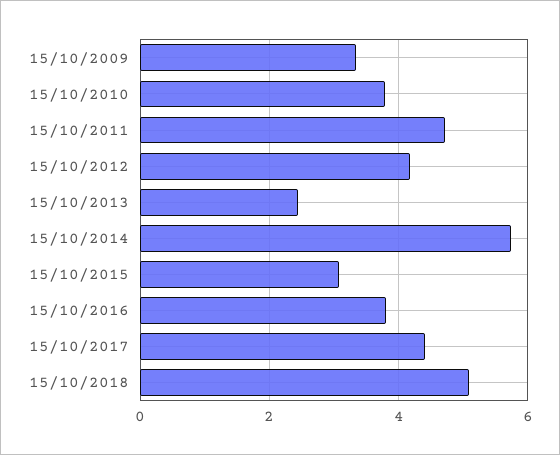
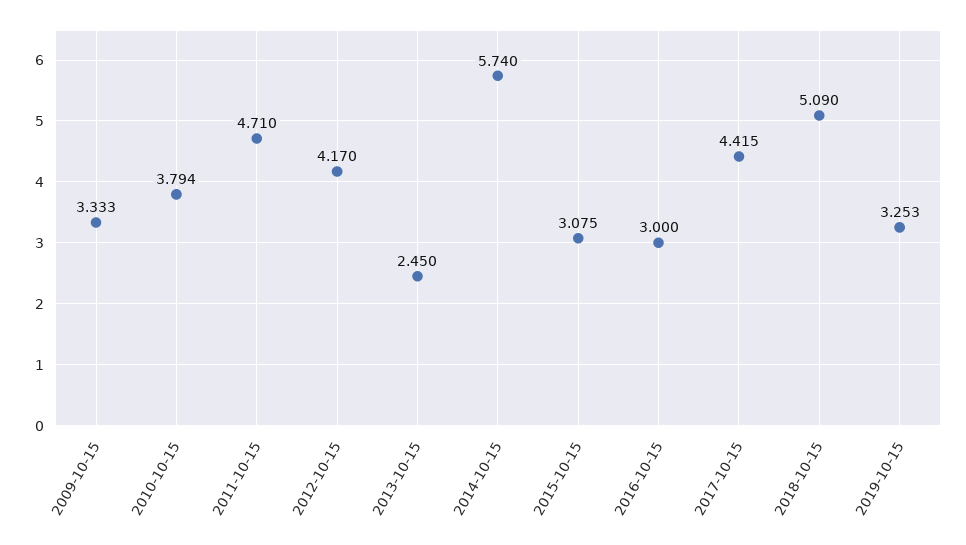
15/10/2016: 3.8 -> 3
2019-10-15: none -> 3.253

